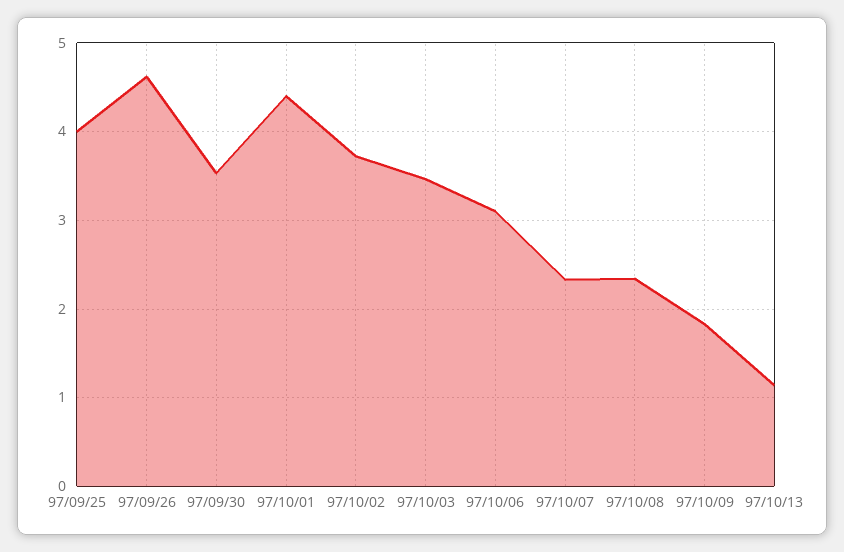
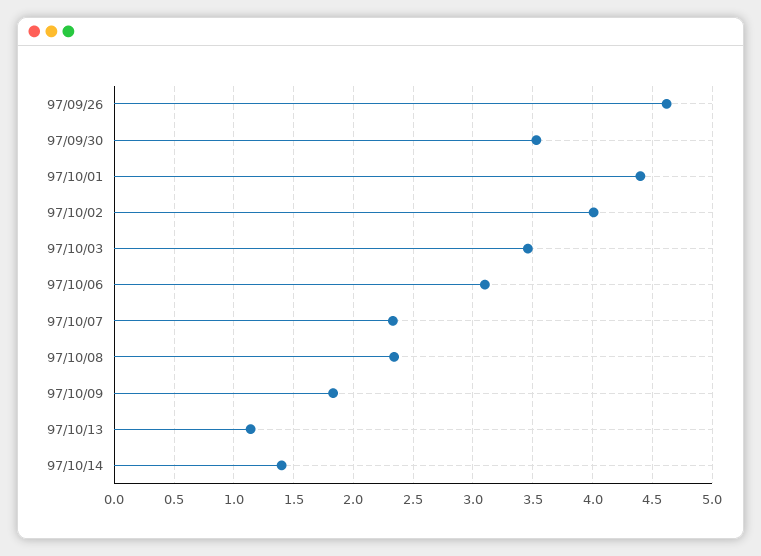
97/09/25: 4 -> none
97/10/02: 3.7 -> 4
97/10/14: none -> 1.4

